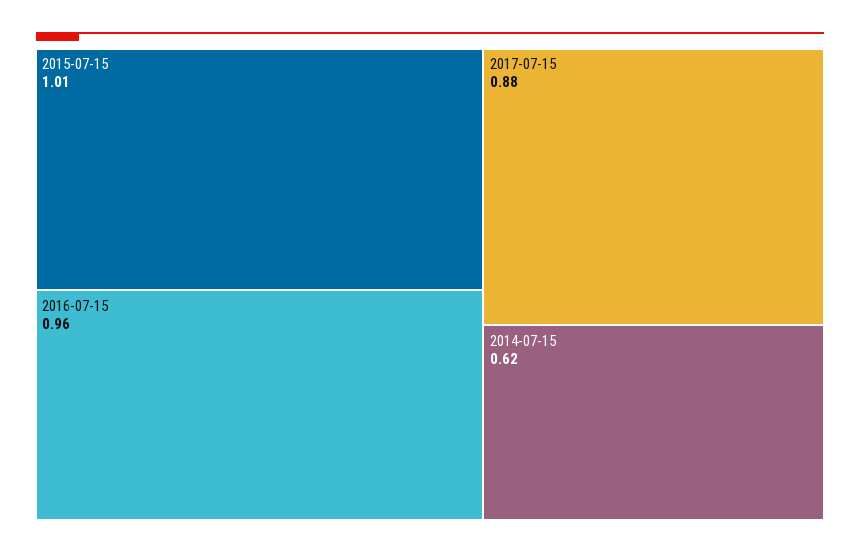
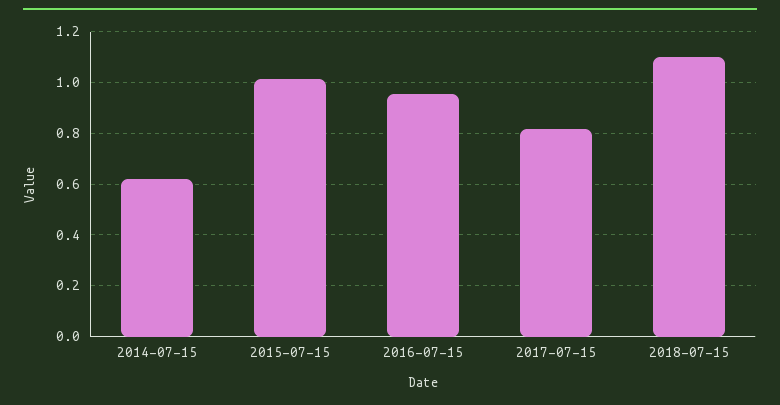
2017-07-15: 0.88 -> 0.825
2018-07-15: none -> 1.1

